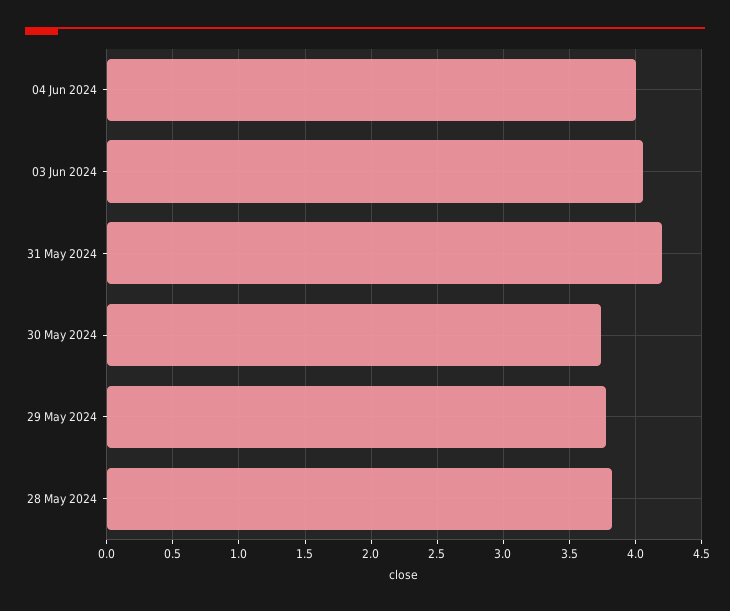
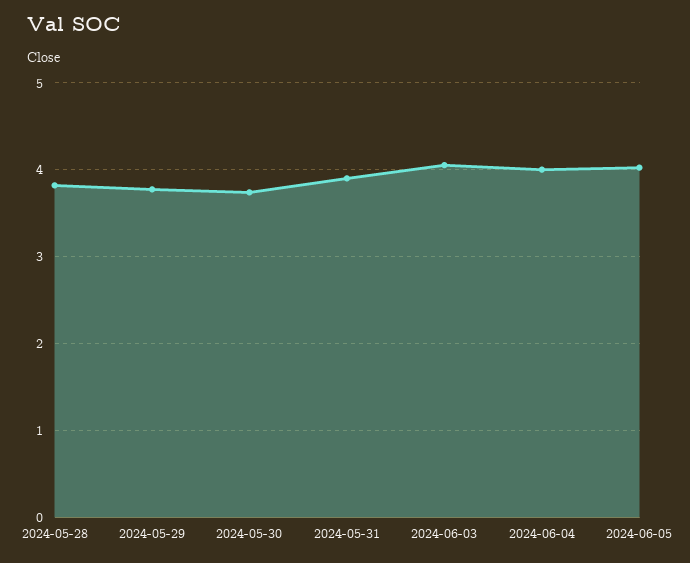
31 May 2024: 4.2 -> 3.9
2024-06-05: none -> 4

